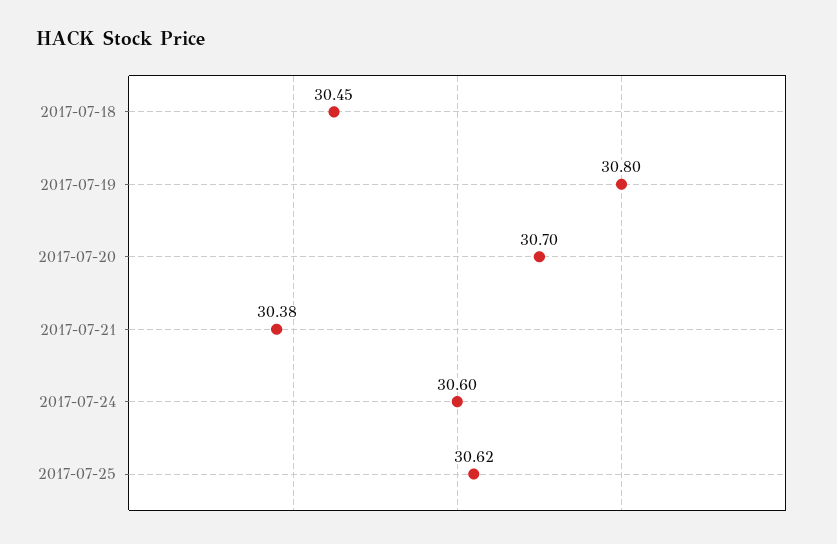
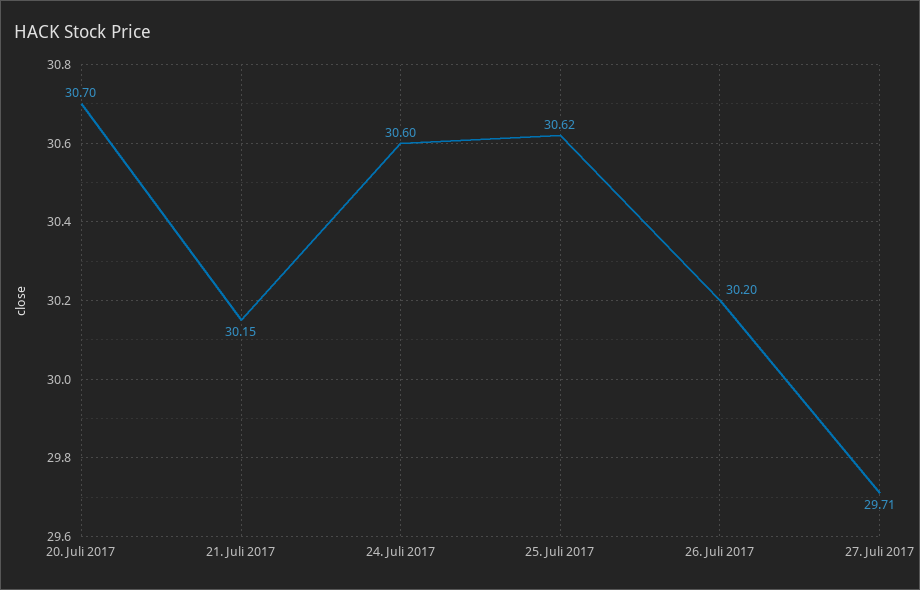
2017-07-18: 30.45 -> none
2017-07-19: 30.8 -> none
2017-07-21: 30.38 -> 30.15
26. Juli 2017: none -> 30.2
27. Juli 2017: none -> 29.71

